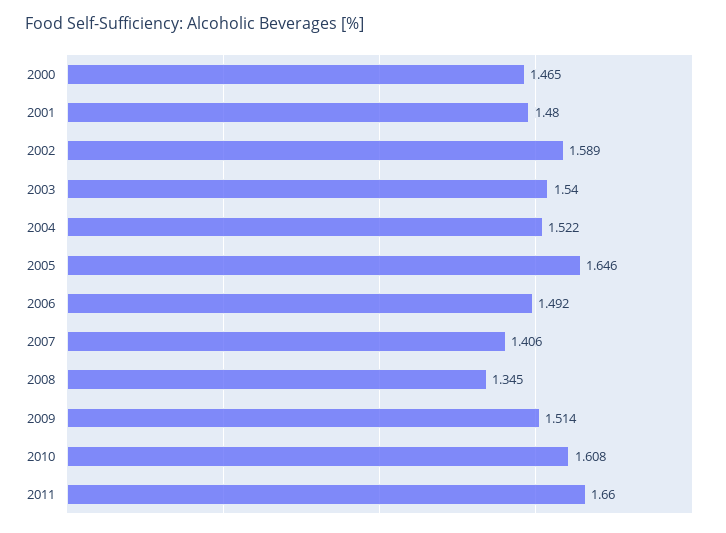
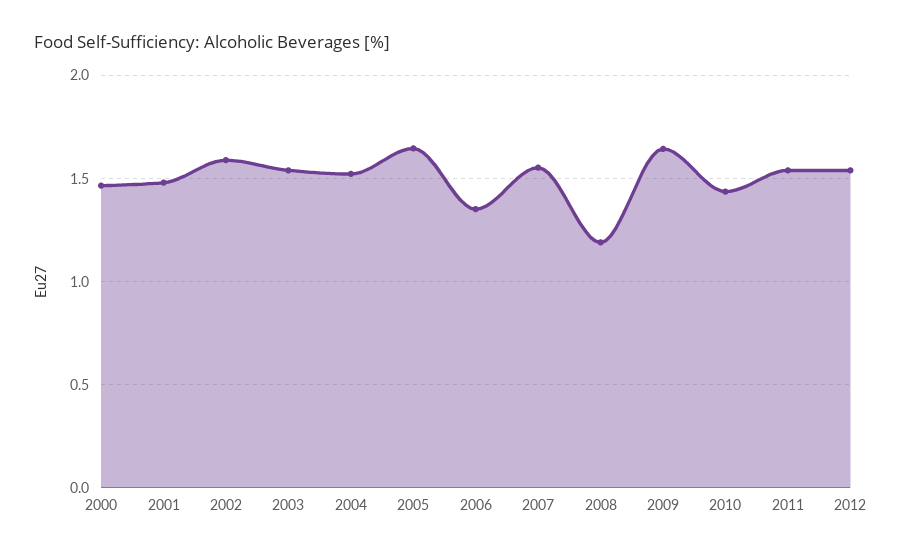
2006: 1.492 -> 1.35
2007: 1.406 -> 1.55
2008: 1.345 -> 1.2
2009: 1.514 -> 1.65
2010: 1.608 -> 1.45
2011: 1.66 -> 1.55
2012: none -> 1.55

